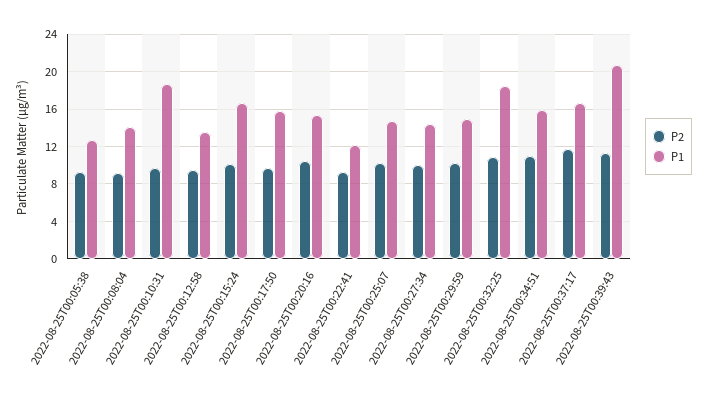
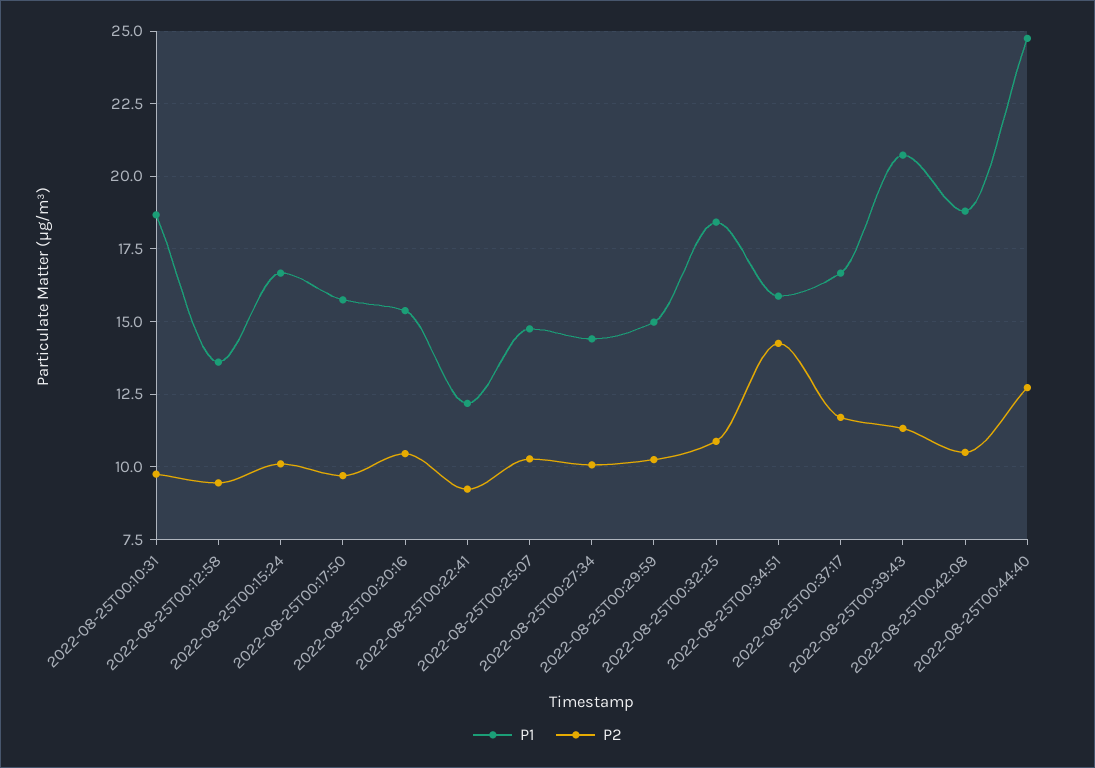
P2, 2022-08-25T00:05:38: 9 -> none
P1, 2022-08-25T00:05:38: 13 -> none
P2, 2022-08-25T00:08:04: 9 -> none
P1, 2022-08-25T00:08:04: 14 -> none
P2, 2022-08-25T00:34:51: 11 -> 14.25
P1, 2022-08-25T00:42:08: none -> 18.75
P2, 2022-08-25T00:42:08: none -> 10.5
P1, 2022-08-25T00:44:40: none -> 24.75
P2, 2022-08-25T00:44:40: none -> 12.75

